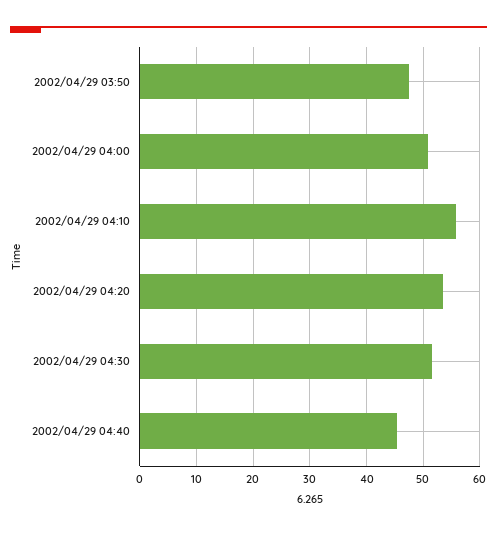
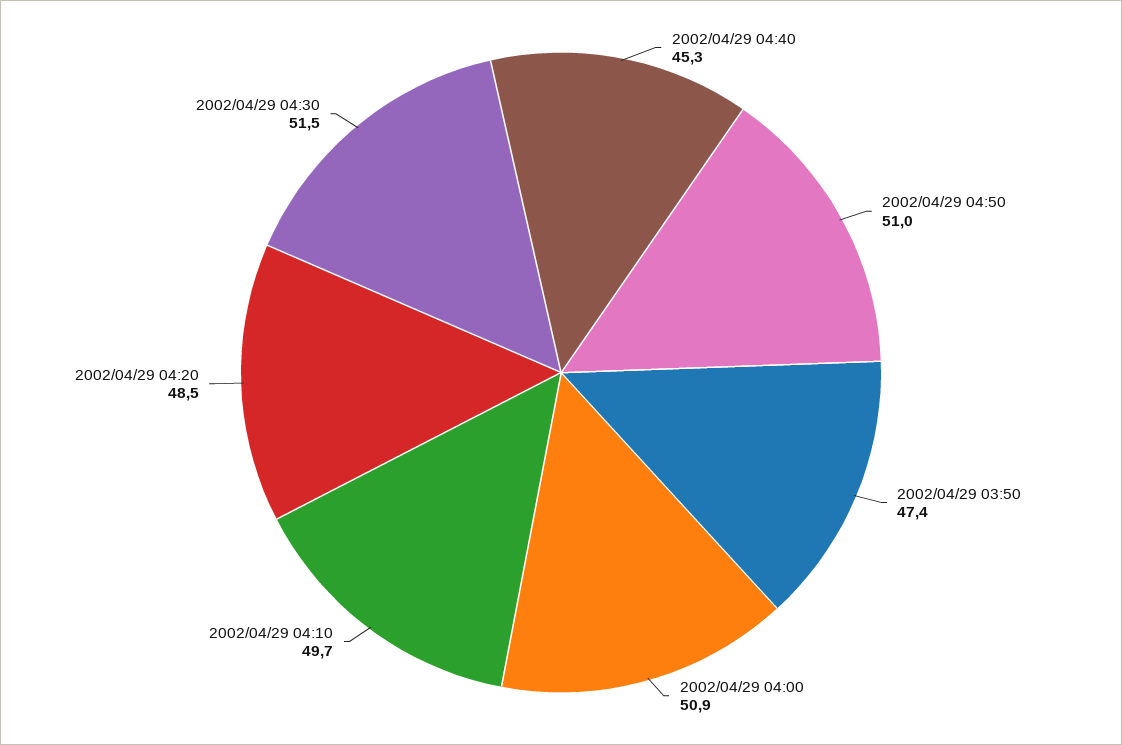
2002/04/29 04:10: 56 -> 49.7
2002/04/29 04:20: 54 -> 48.5
2002/04/29 04:50: none -> 51

